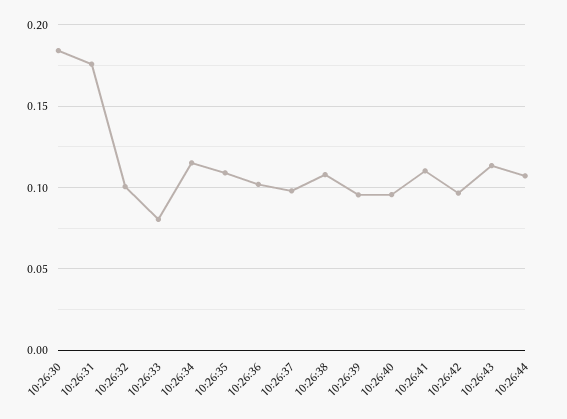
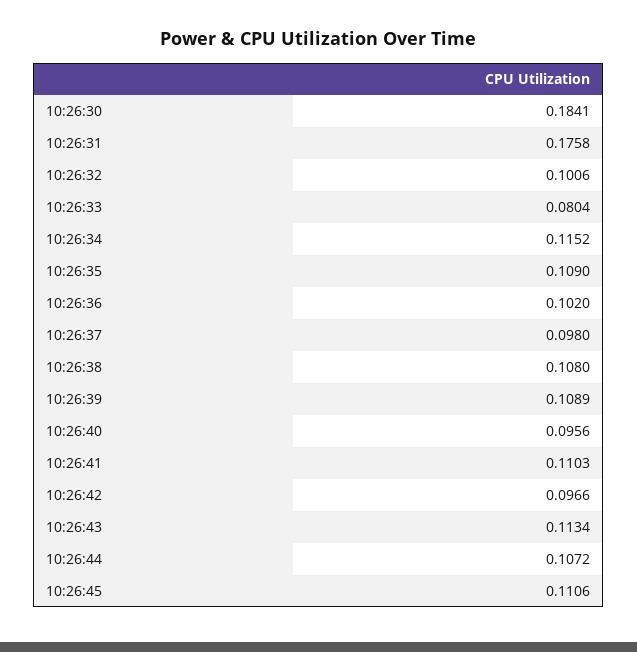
10:26:39: 0.095 -> 0.1089
10:26:45: none -> 0.1106

